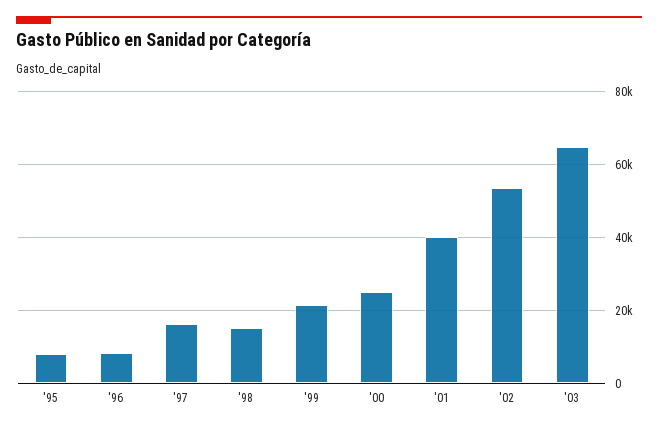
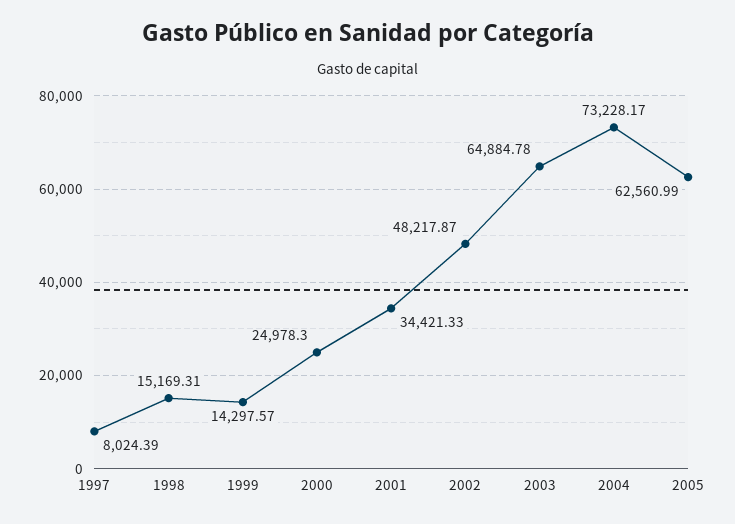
'95: 8000 -> none
'96: 8000 -> none
'97: 16000 -> 8024.39
'99: 22000 -> 14297.57
'01: 40000 -> 34421.33
'02: 54000 -> 48217.87
2004: none -> 73228.17
2005: none -> 62560.99

